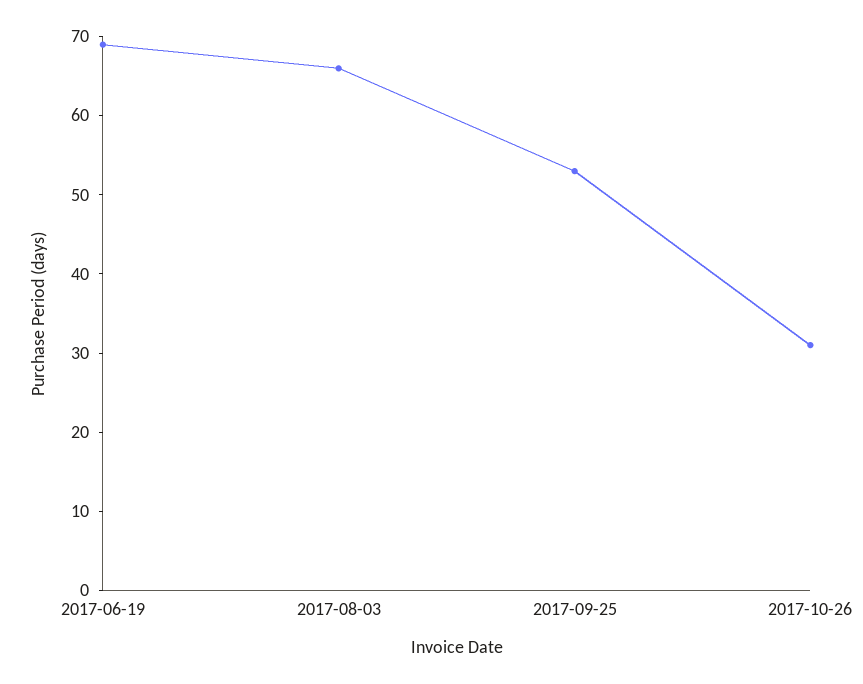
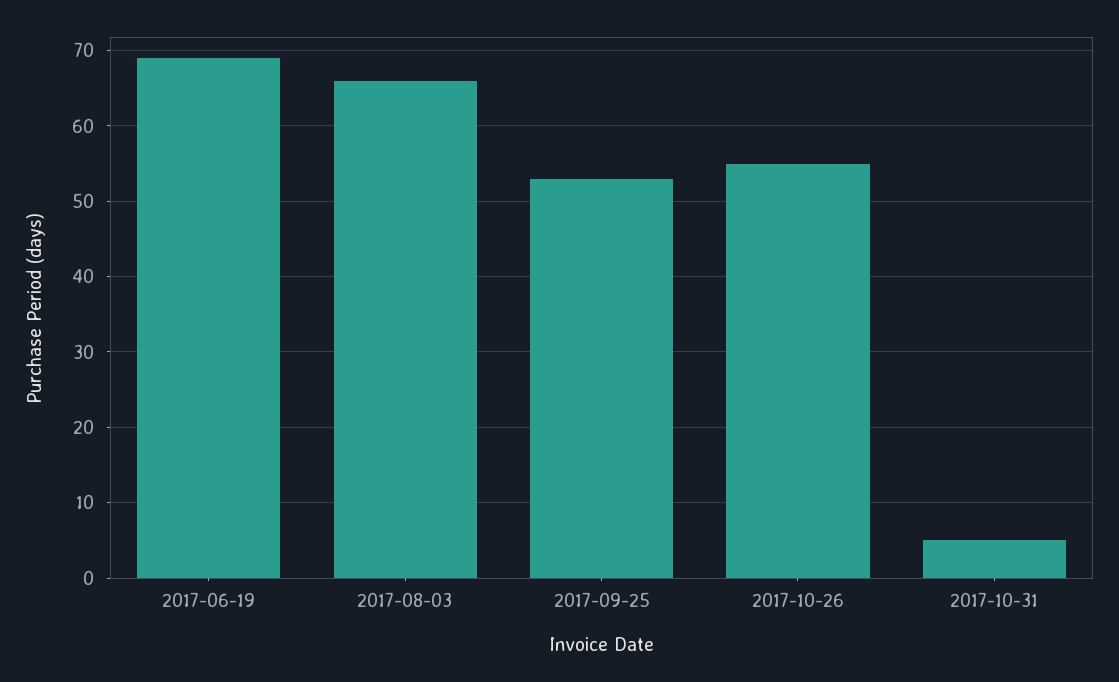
2017-10-26: 30 -> 55
2017-10-31: none -> 5

